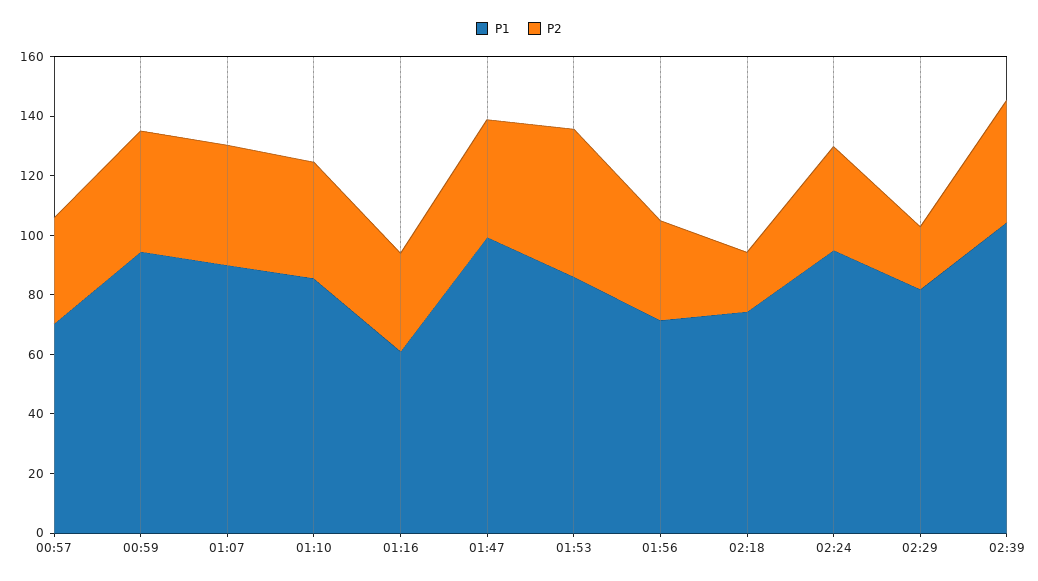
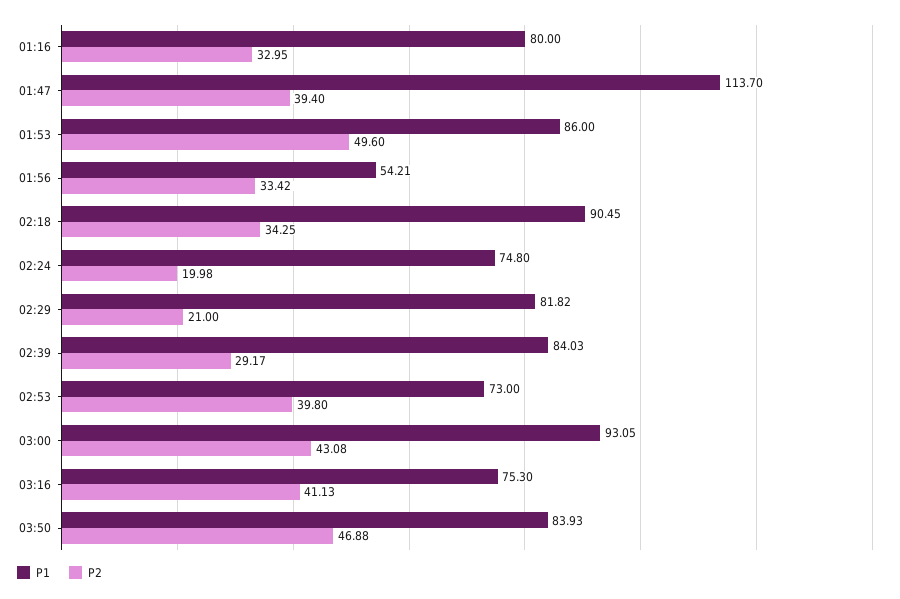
P1, 00:57: 70 -> none
P2, 00:57: 35 -> none
P1, 00:59: 95 -> none
P2, 00:59: 40 -> none
P1, 01:07: 90 -> none
P2, 01:07: 40 -> none
P1, 01:10: 85 -> none
P2, 01:10: 40 -> none
P1, 01:16: 60 -> 80
P1, 01:47: 100 -> 113.7
P1, 01:56: 70 -> 54.21
P1, 02:18: 75 -> 90.45
P2, 02:18: 20 -> 34.25
P1, 02:24: 95 -> 74.8
P2, 02:24: 35 -> 19.98
P1, 02:39: 105 -> 84.03
P2, 02:39: 40 -> 29.17
P1, 02:53: none -> 73
P2, 02:53: none -> 39.8
P1, 03:00: none -> 93.05
P2, 03:00: none -> 43.08
P1, 03:16: none -> 75.3
P2, 03:16: none -> 41.13
P1, 03:50: none -> 83.93
P2, 03:50: none -> 46.88

